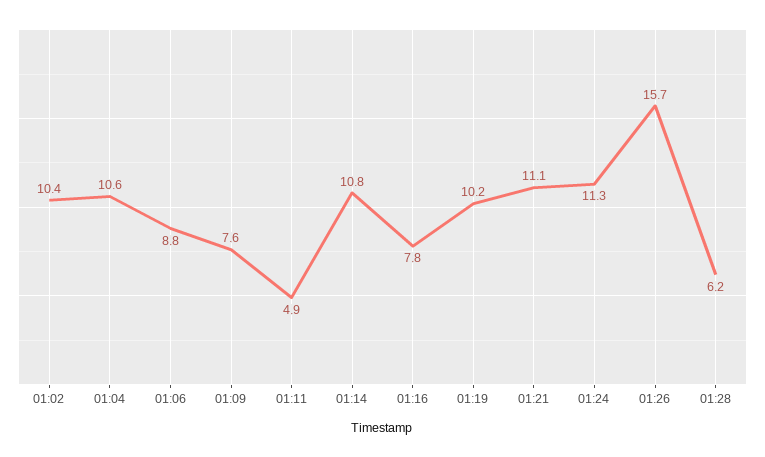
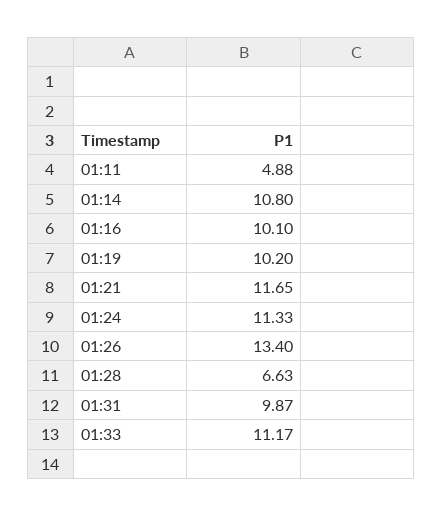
01:02: 10.4 -> none
01:04: 10.6 -> none
01:06: 8.8 -> none
01:09: 7.6 -> none
01:16: 7.8 -> 10.1
01:21: 11.1 -> 11.65
01:26: 15.7 -> 13.4
01:28: 6.2 -> 6.63
01:31: none -> 9.87
01:33: none -> 11.17

